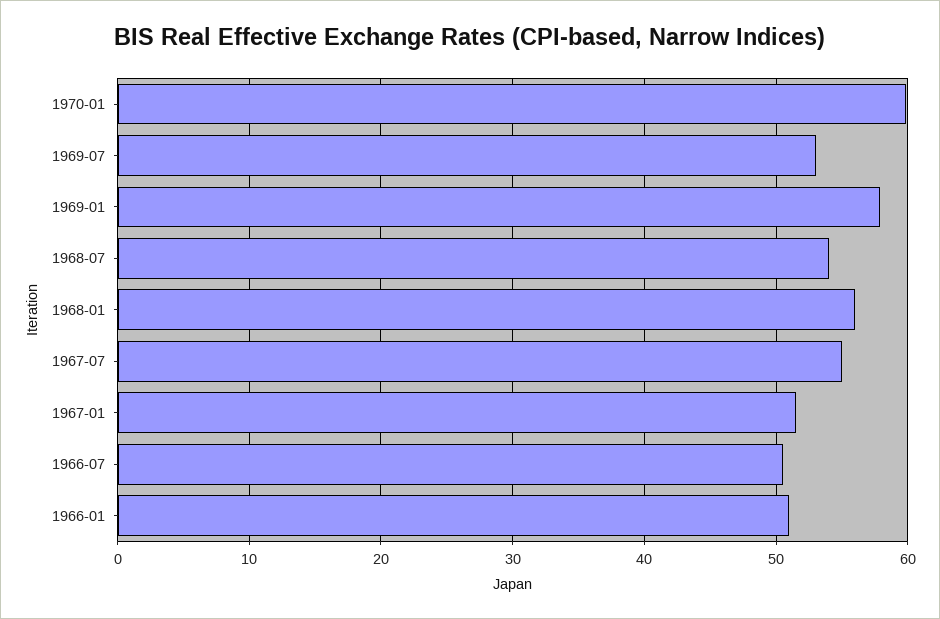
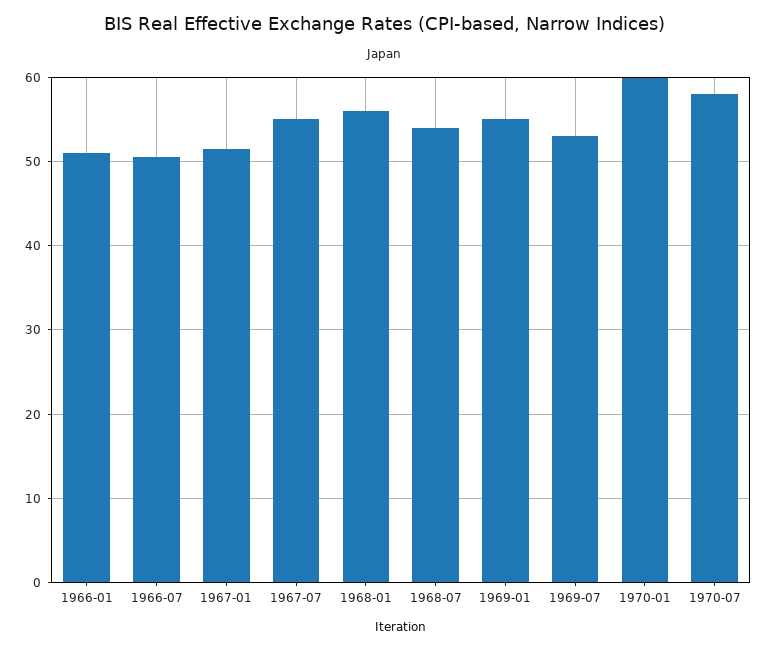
1969-01: 58 -> 55
1970-07: none -> 58

